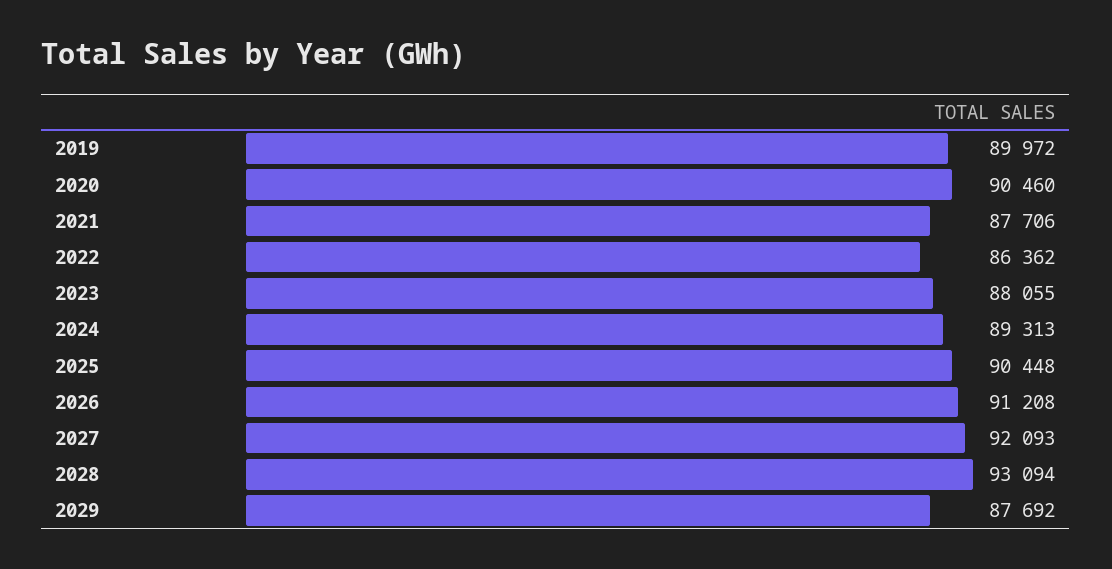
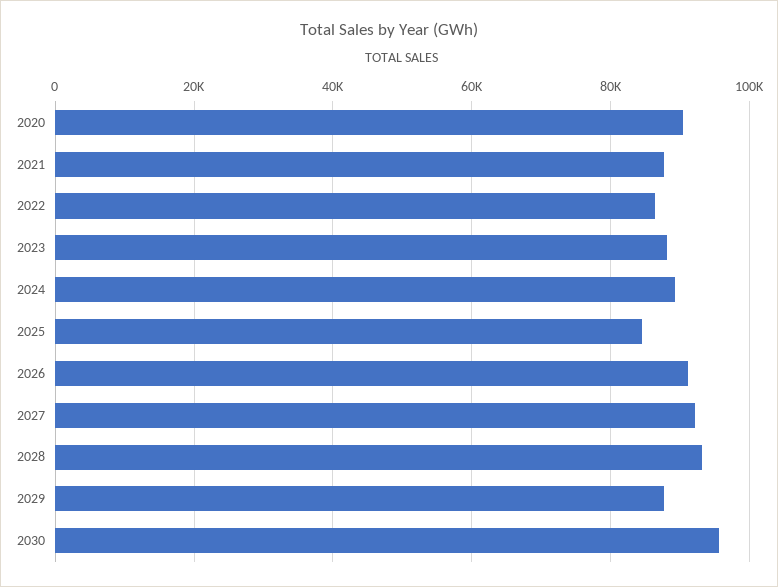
2019: 89972 -> none
2025: 90448 -> 84000
2030: none -> 96000

